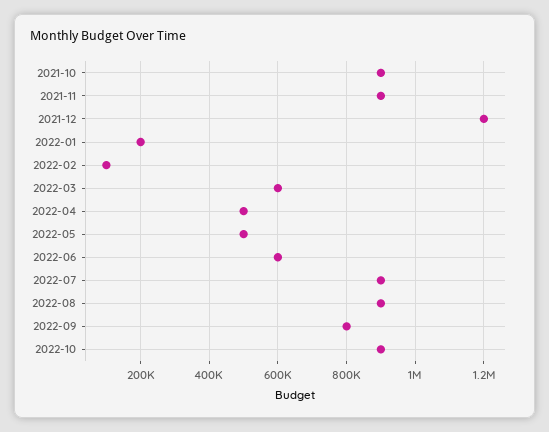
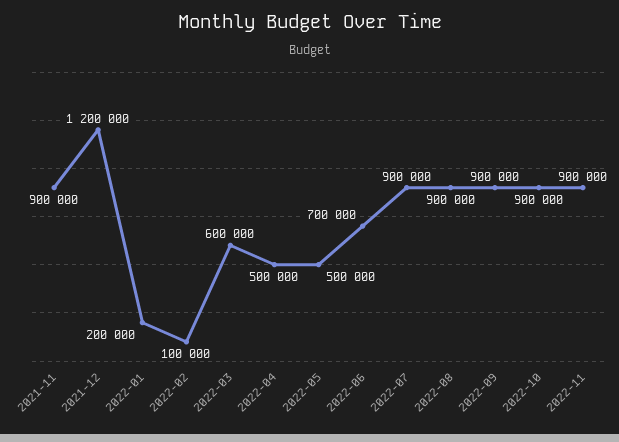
2021-10: 900000 -> none
2022-06: 600000 -> 700000
2022-09: 800000 -> 900000
2022-11: none -> 900000

